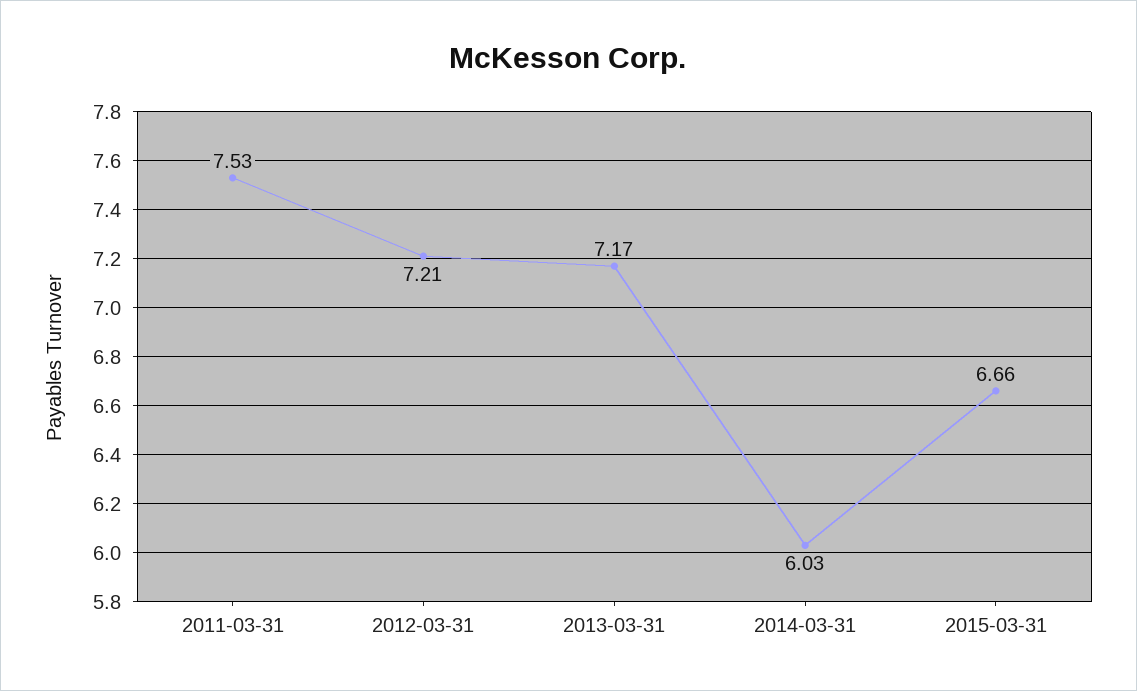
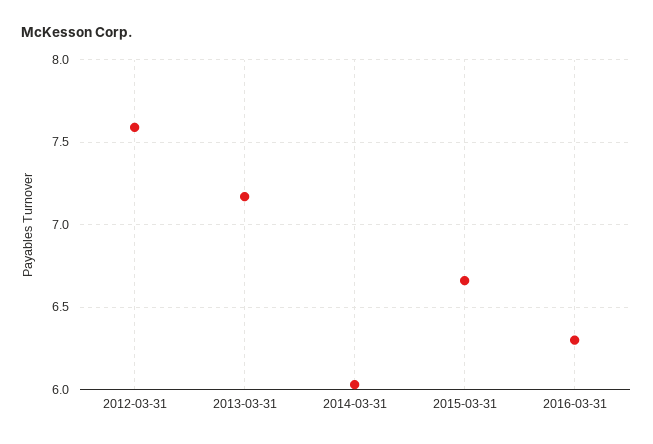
2011-03-31: 7.53 -> none
2012-03-31: 7.21 -> 7.6
2016-03-31: none -> 6.3

